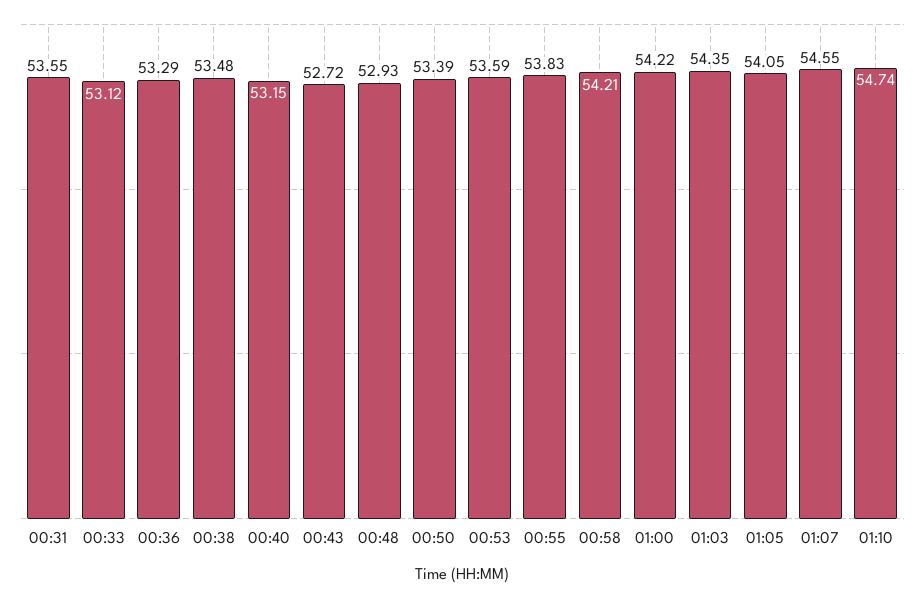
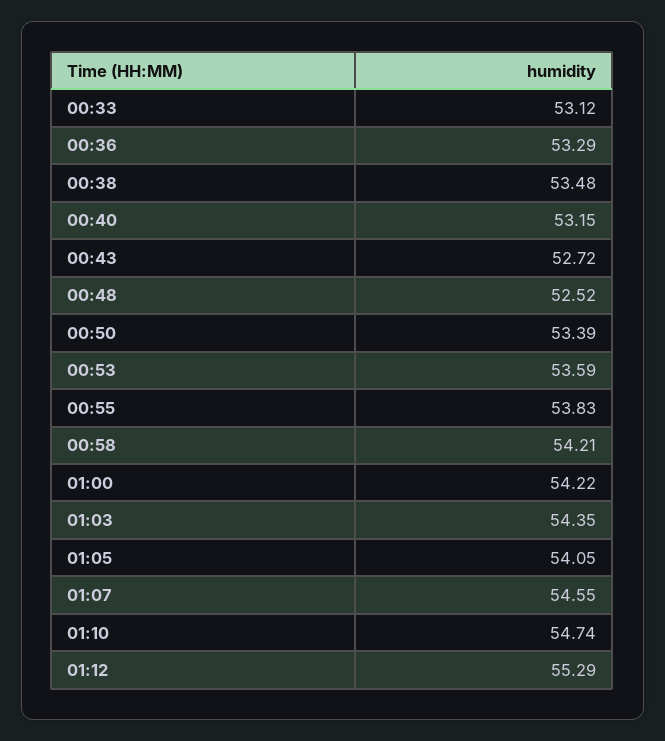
00:31: 53.55 -> none
00:48: 52.93 -> 52.52
01:12: none -> 55.29

